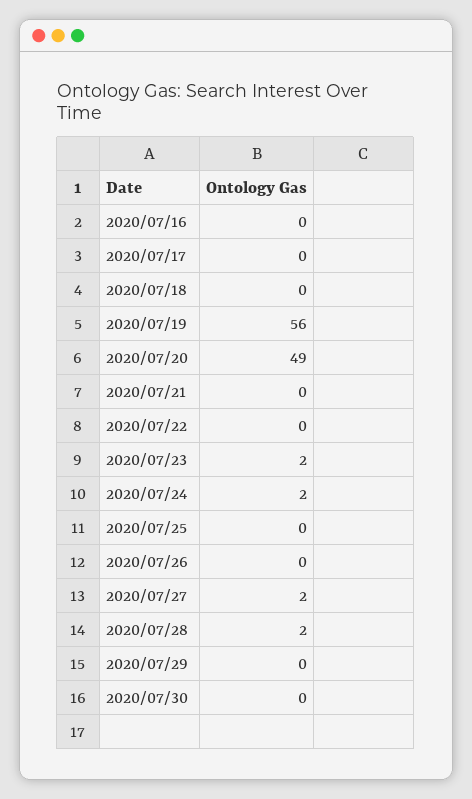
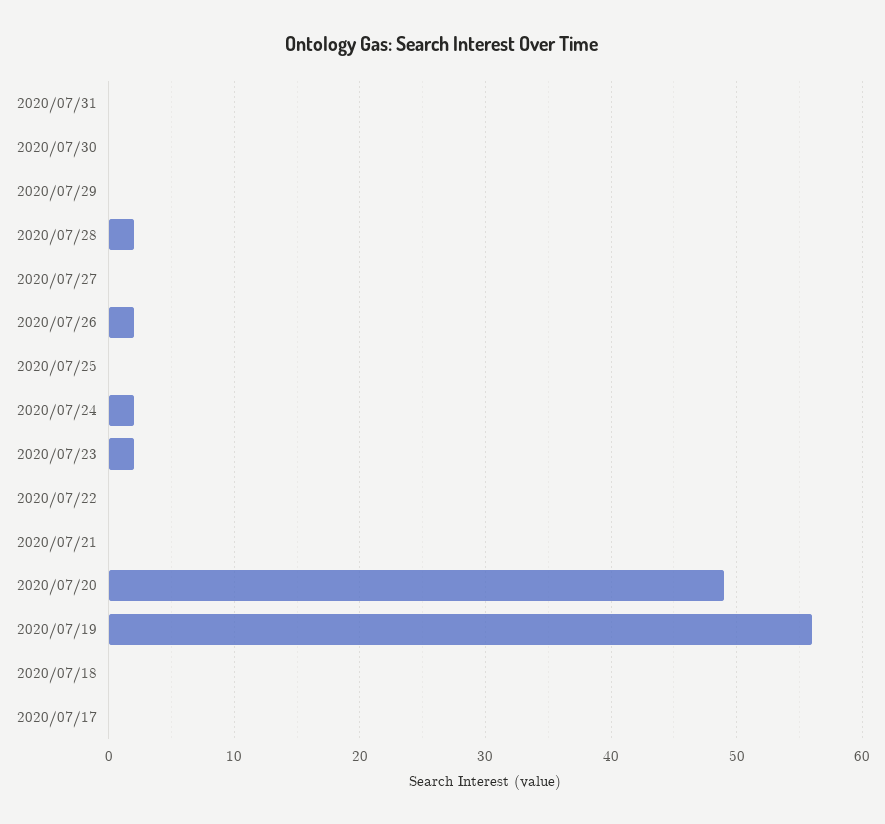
2020/07/16: 0 -> none
2020/07/26: 0 -> 2
2020/07/27: 2 -> 0
2020/07/31: none -> 0

